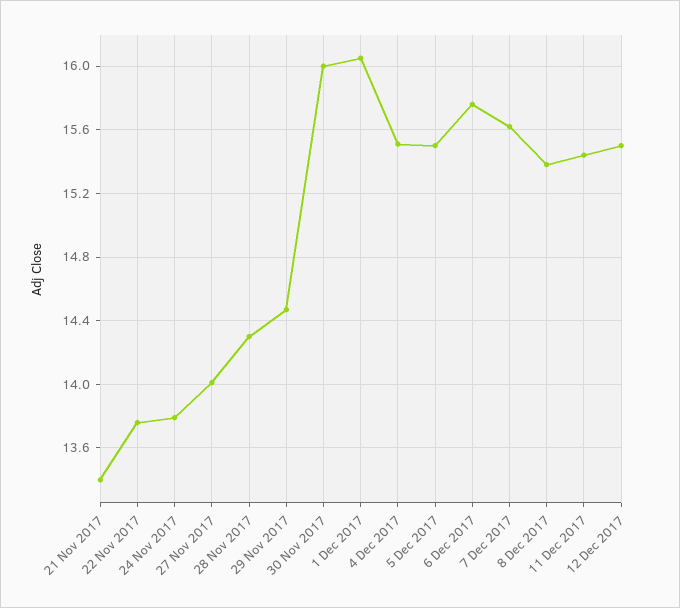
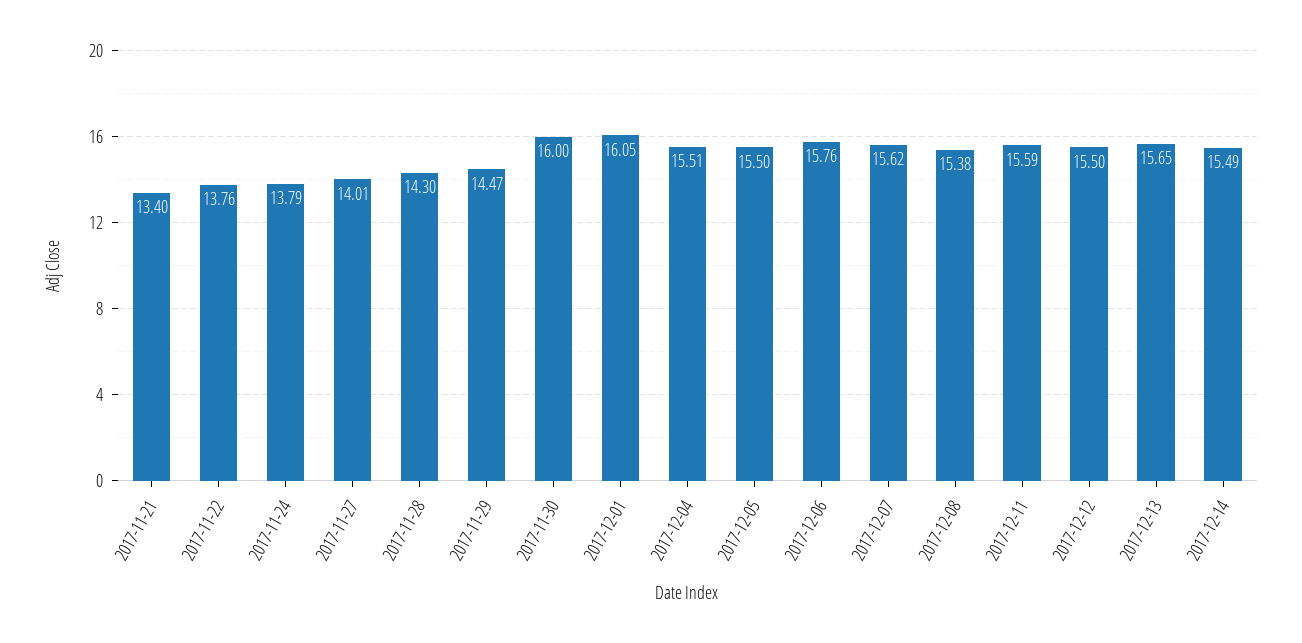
11 Dec 2017: 15.45 -> 15.59
2017-12-13: none -> 15.65
2017-12-14: none -> 15.49

